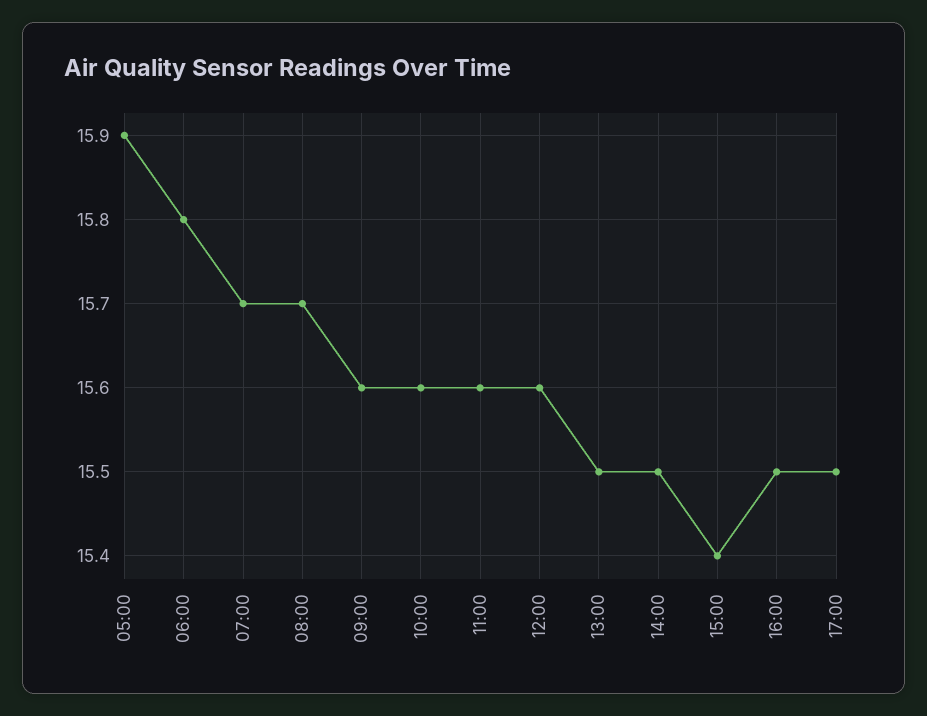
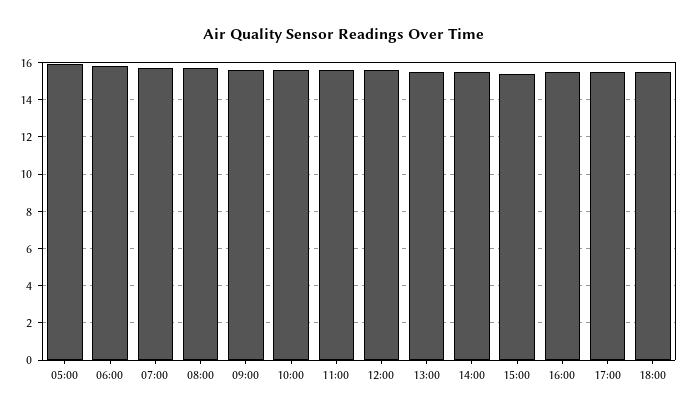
18:00: none -> 15.5

